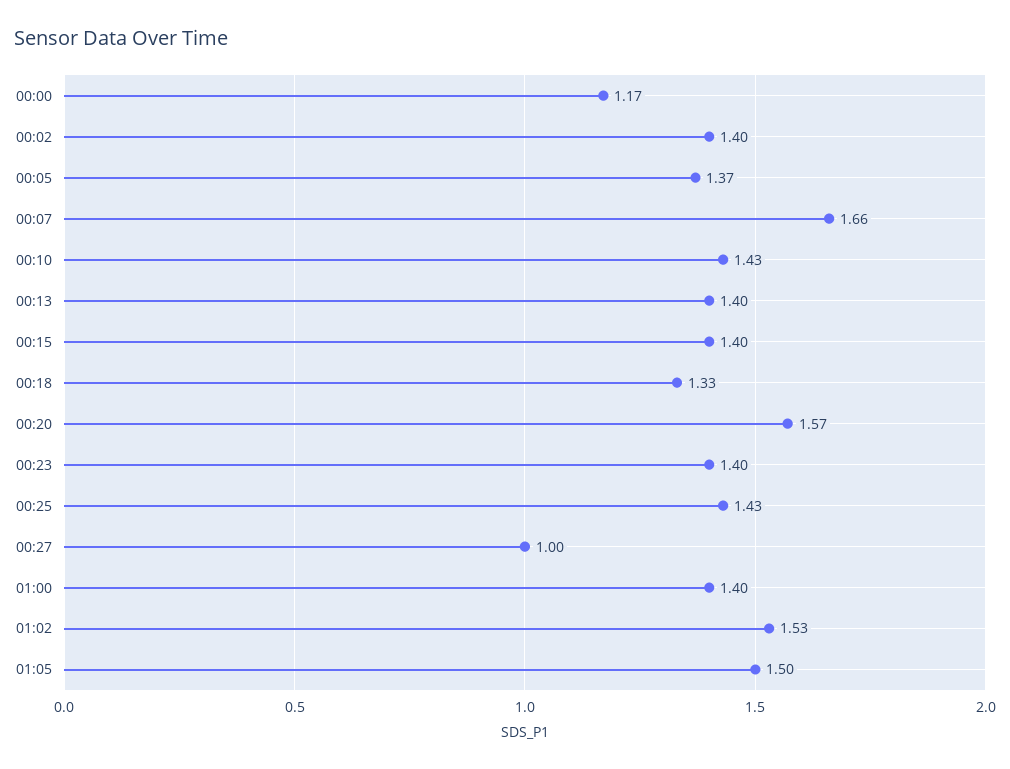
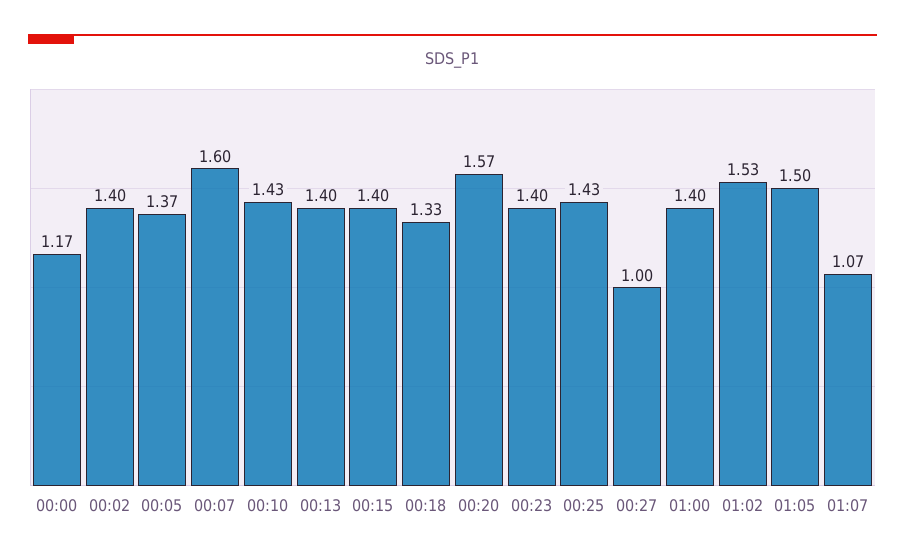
00:07: 1.66 -> 1.6
01:07: none -> 1.07

